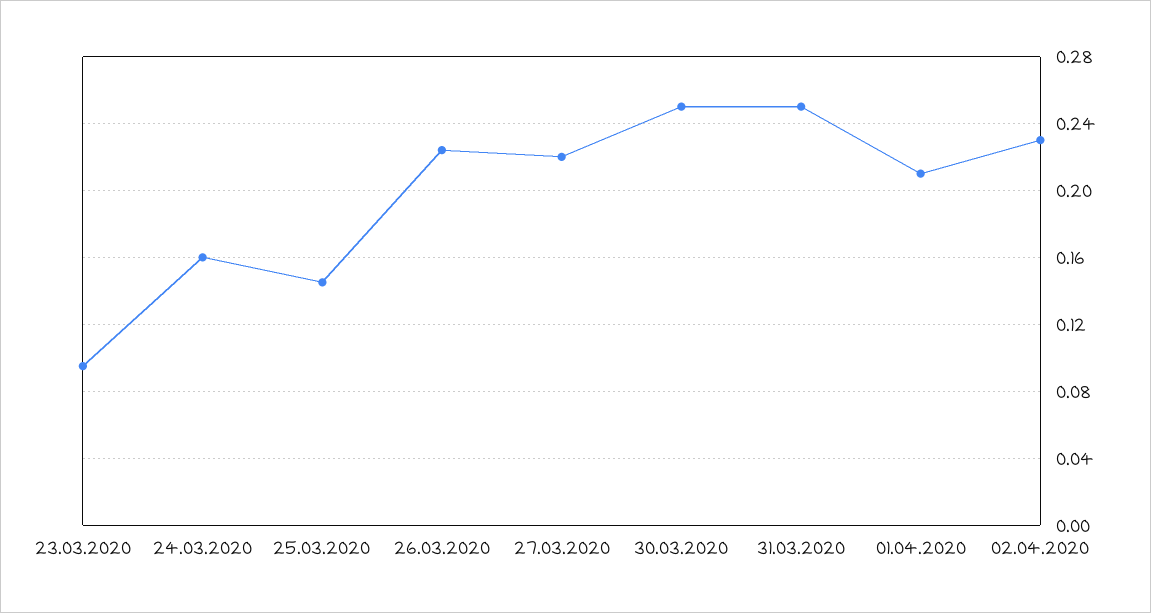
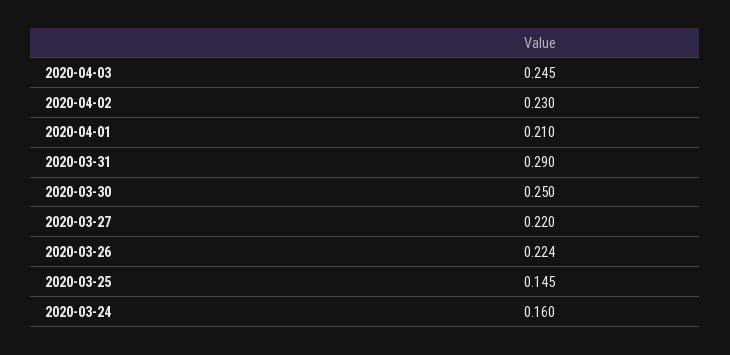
23.03.2020: 0.095 -> none
31.03.2020: 0.25 -> 0.29
2020-04-03: none -> 0.245

